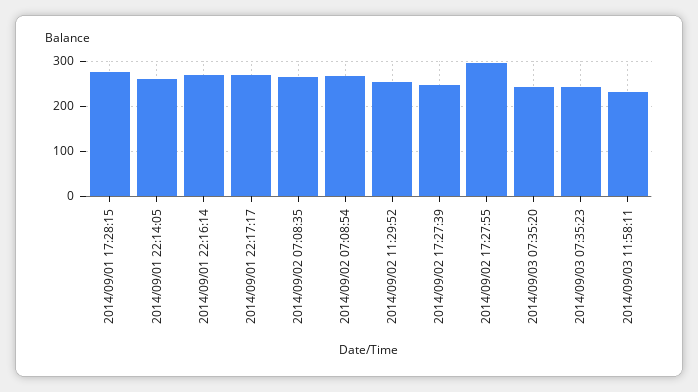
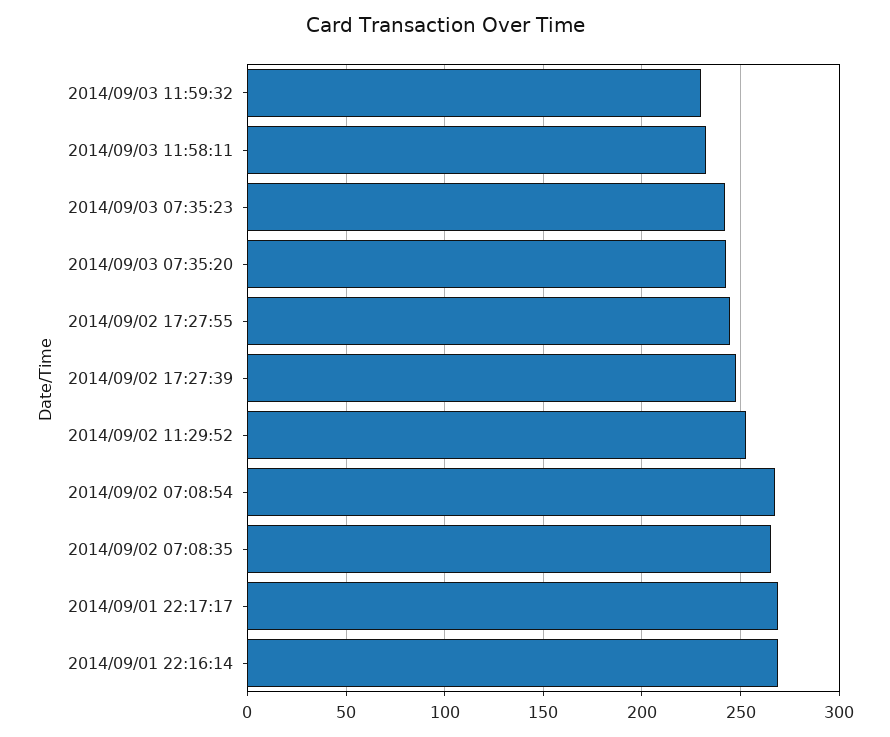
2014/09/01 17:28:15: 280 -> none
2014/09/01 22:14:05: 260 -> none
2014/09/02 17:27:55: 300 -> 245
2014/09/03 11:59:32: none -> 230

